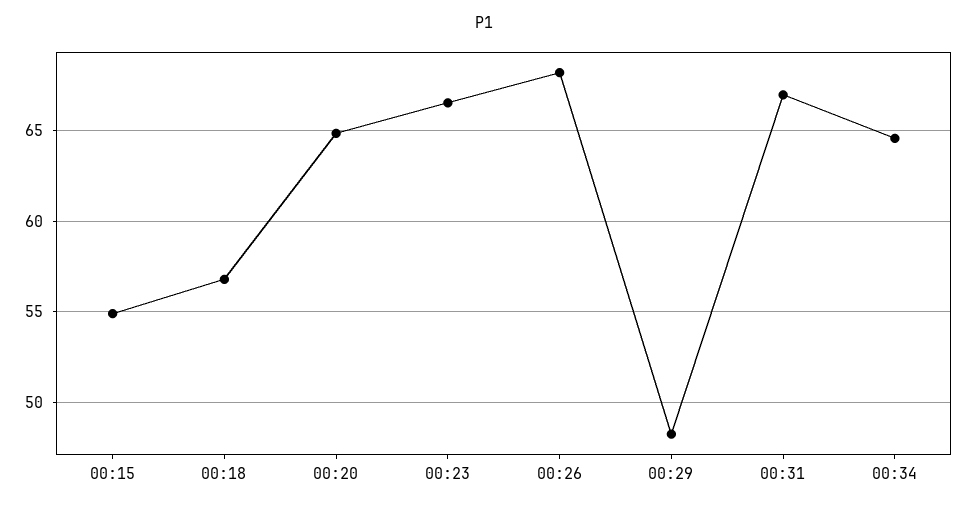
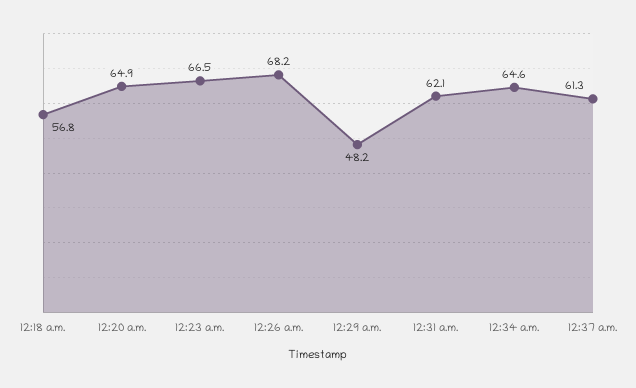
00:15: 55 -> none
00:31: 67 -> 62.1
12:37 a.m.: none -> 61.3

